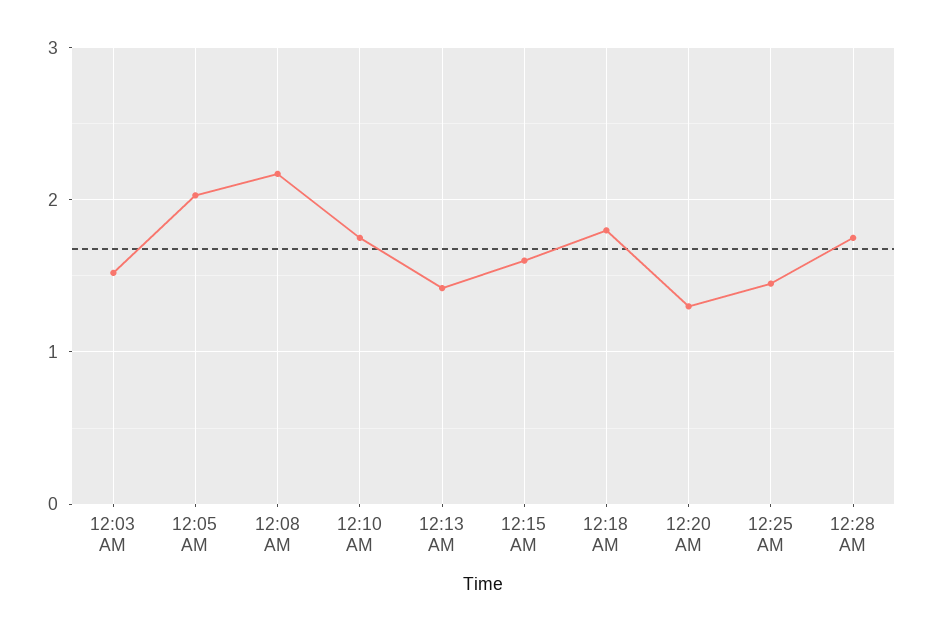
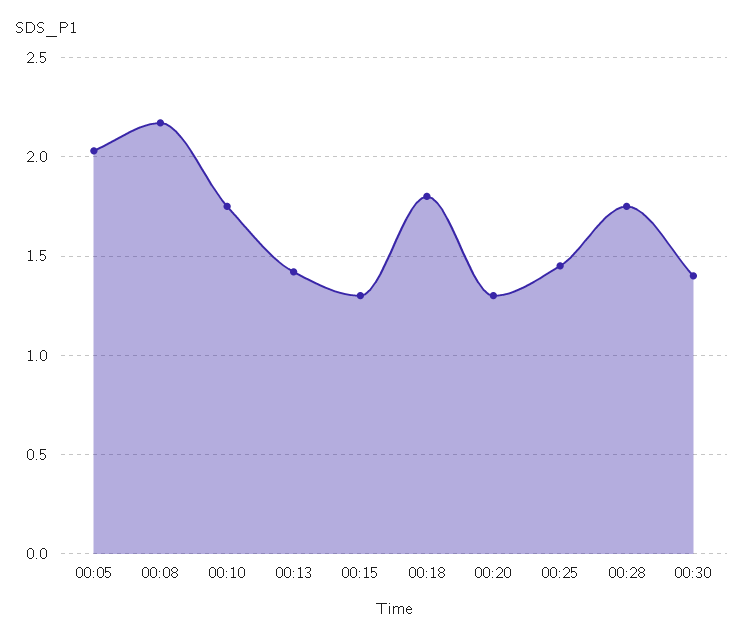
12:03 AM: 1.5 -> none
12:15 AM: 1.6 -> 1.3
00:30: none -> 1.4

